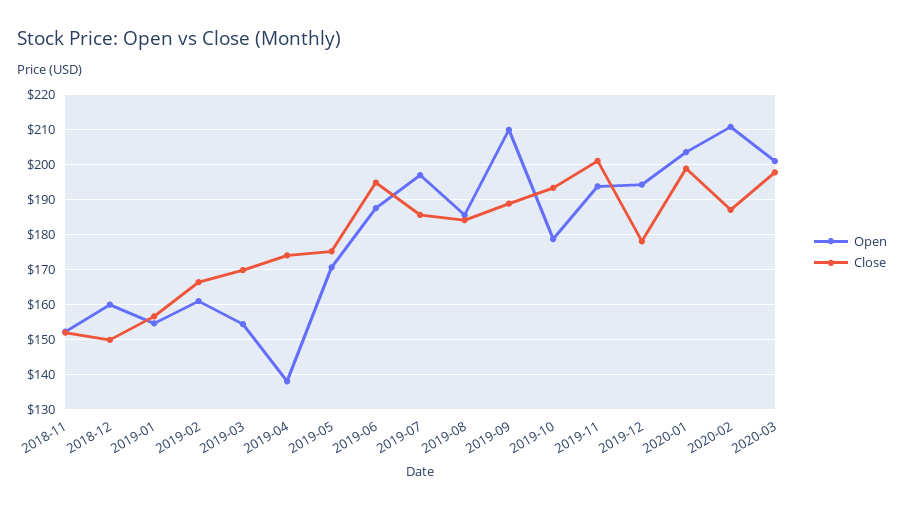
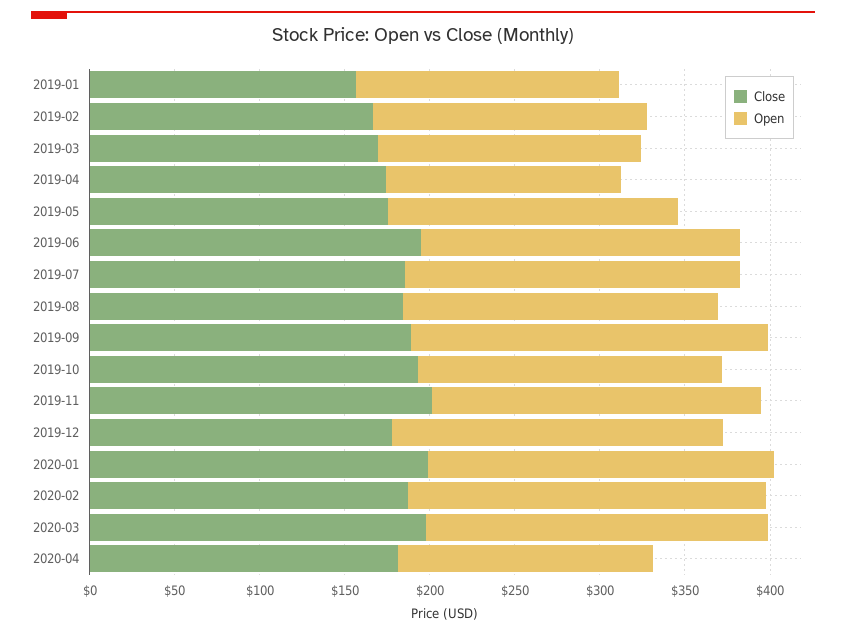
Open, 2018-11: 152 -> none
Close, 2018-11: 152 -> none
Open, 2018-12: 160 -> none
Close, 2018-12: 150 -> none
Close, 2020-04: none -> 180
Open, 2020-04: none -> 150

